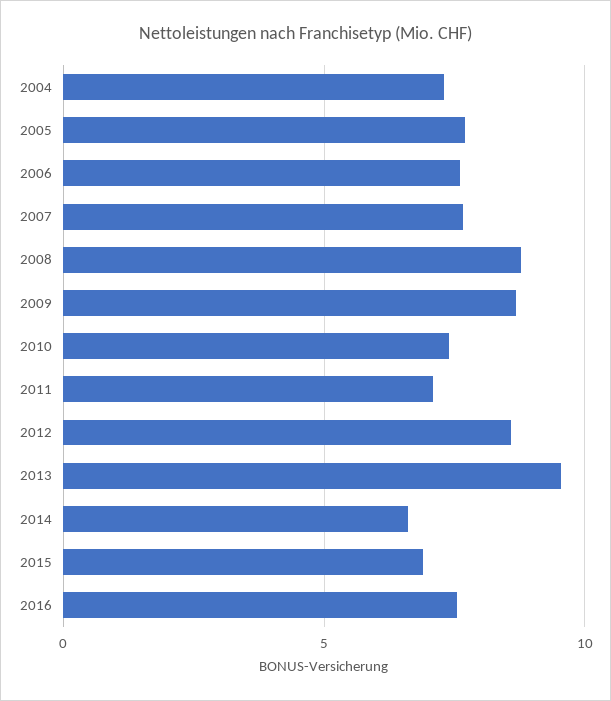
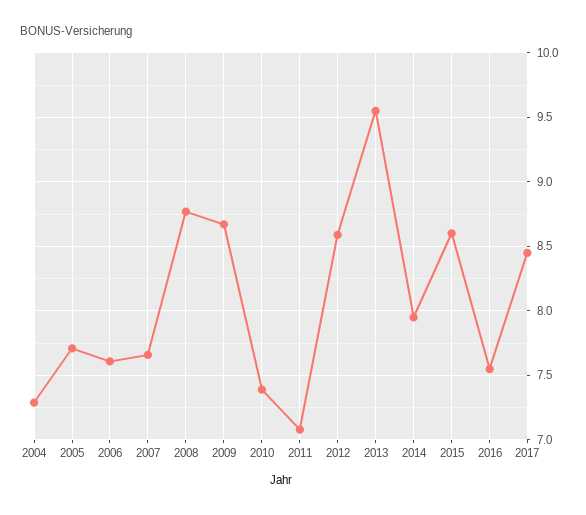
2014: 6.5 -> 7.95
2015: 7 -> 8.6
2017: none -> 8.45

